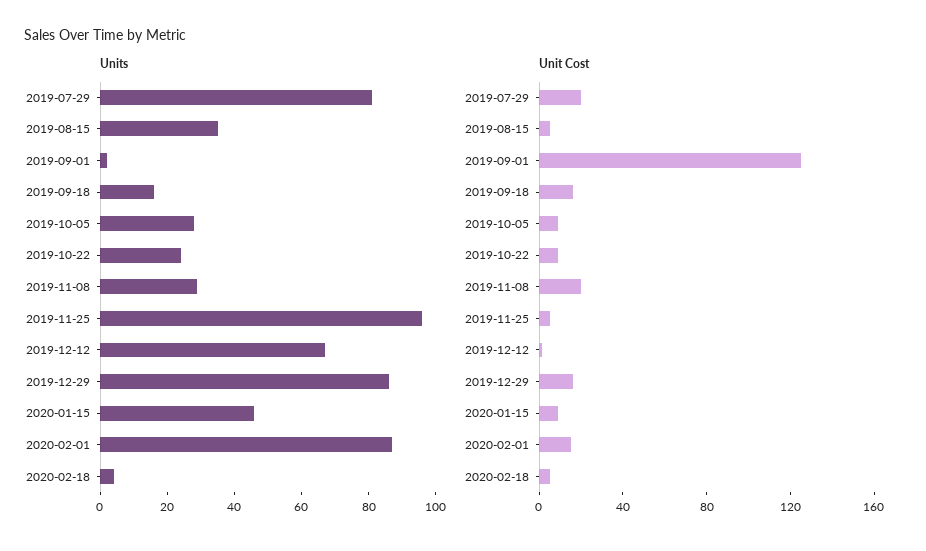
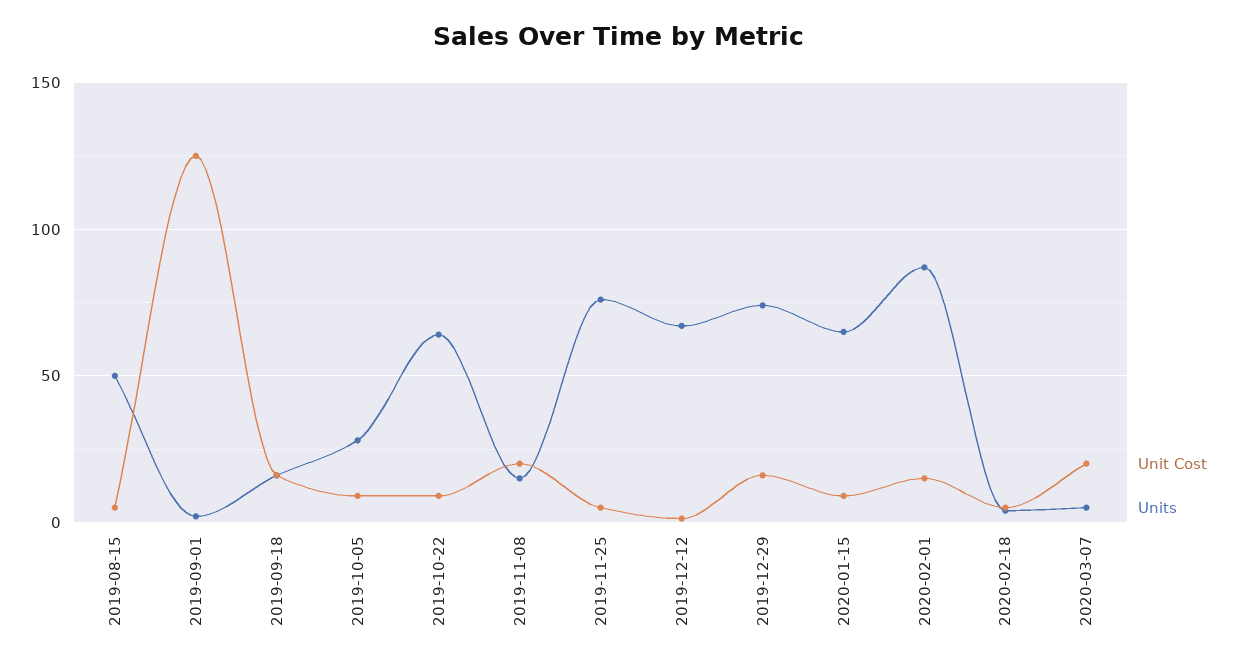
Units, 2019-07-29: 80 -> none
Units, 2019-08-15: 35 -> 50
Units, 2019-10-22: 25 -> 65
Units, 2019-11-08: 30 -> 15
Units, 2019-11-25: 95 -> 75
Units, 2019-12-29: 85 -> 75
Units, 2020-01-15: 45 -> 65
Unit Cost, 2019-07-29: 20 -> none
Unit Cost, 2020-03-07: none -> 20
Units, 2020-03-07: none -> 5

